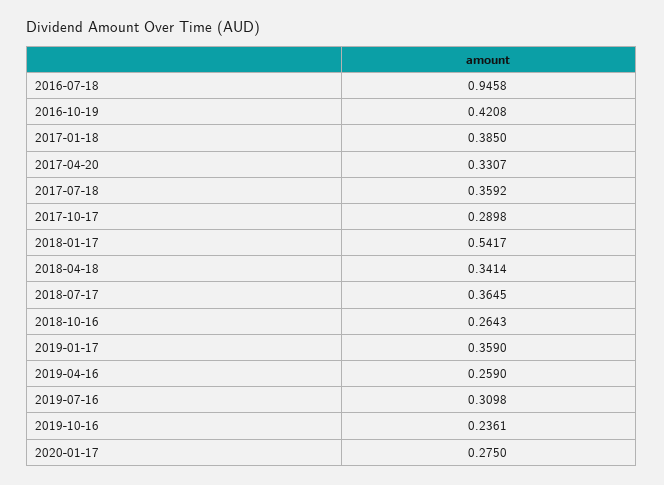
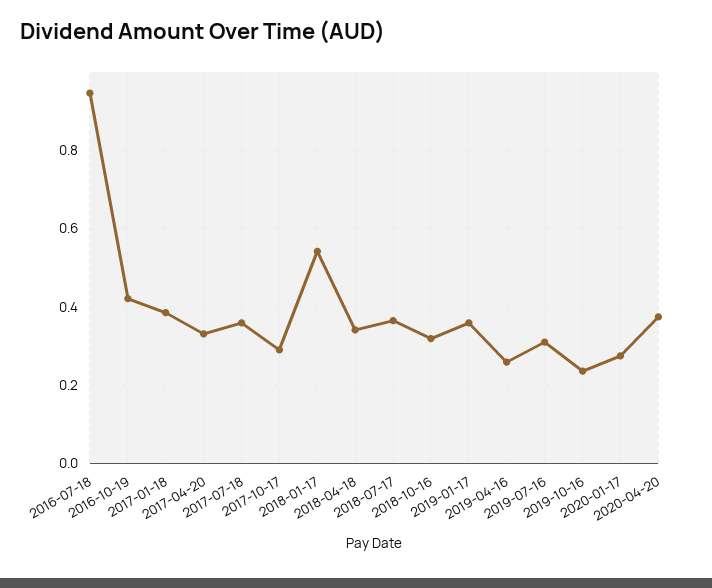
2018-10-16: 0.2643 -> 0.32
2020-04-20: none -> 0.38

